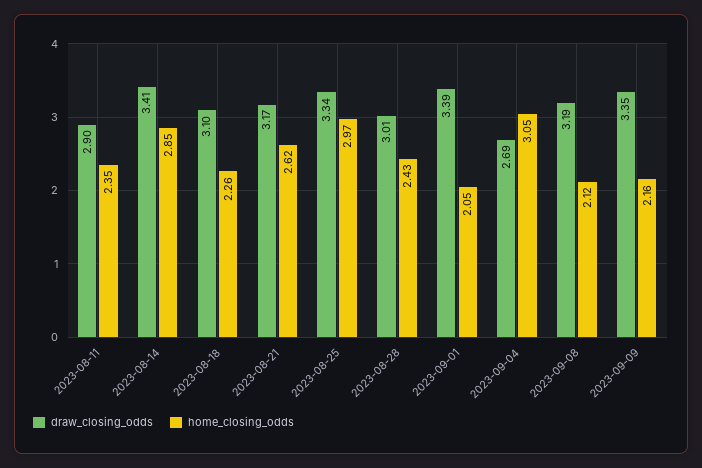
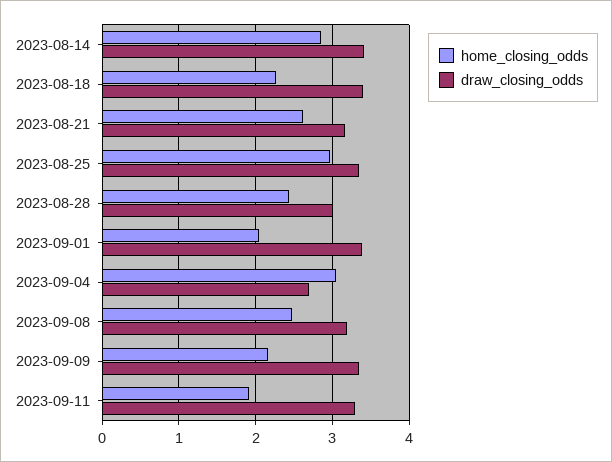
draw_closing_odds, 2023-08-11: 2.9 -> none
home_closing_odds, 2023-08-11: 2.35 -> none
draw_closing_odds, 2023-08-18: 3.1 -> 3.4
home_closing_odds, 2023-09-08: 2.12 -> 2.5
home_closing_odds, 2023-09-11: none -> 1.9
draw_closing_odds, 2023-09-11: none -> 3.3

